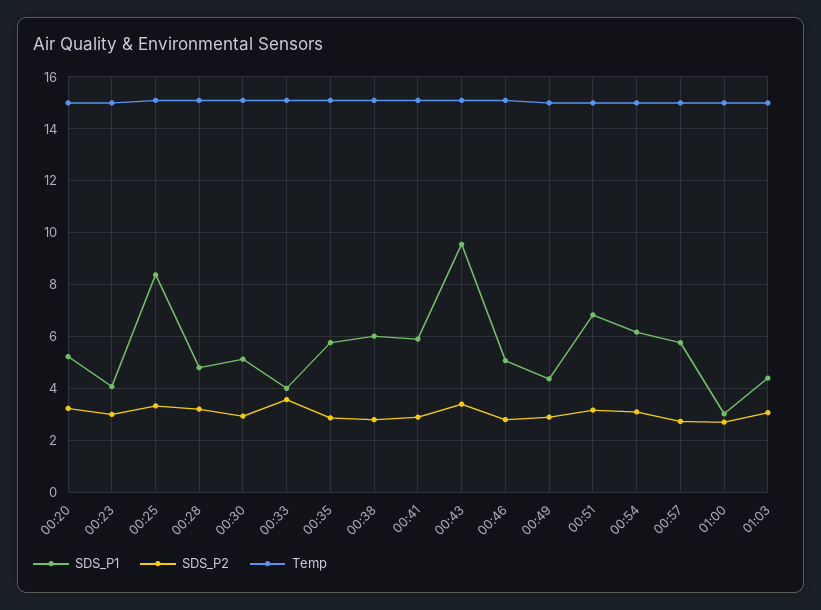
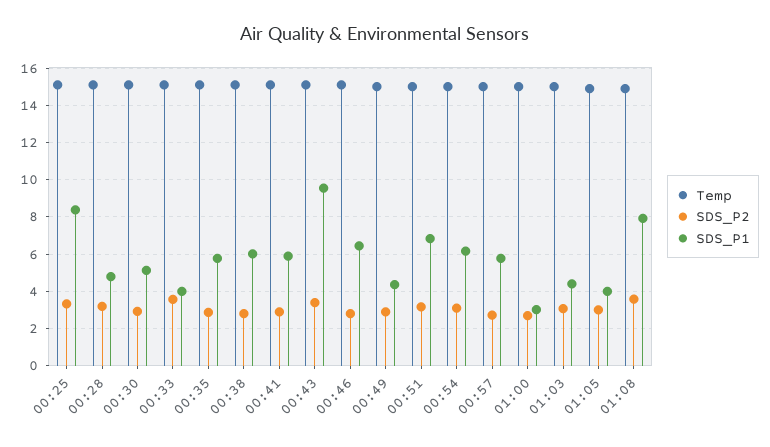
SDS_P1, 00:20: 5.25 -> none
SDS_P2, 00:20: 3.25 -> none
Temp, 00:20: 15 -> none
SDS_P1, 00:23: 4 -> none
SDS_P2, 00:23: 3 -> none
Temp, 00:23: 15 -> none
SDS_P1, 00:46: 5 -> 6.5
Temp, 01:05: none -> 15
SDS_P2, 01:05: none -> 3
SDS_P1, 01:05: none -> 4
Temp, 01:08: none -> 15
SDS_P2, 01:08: none -> 3.5
SDS_P1, 01:08: none -> 8

